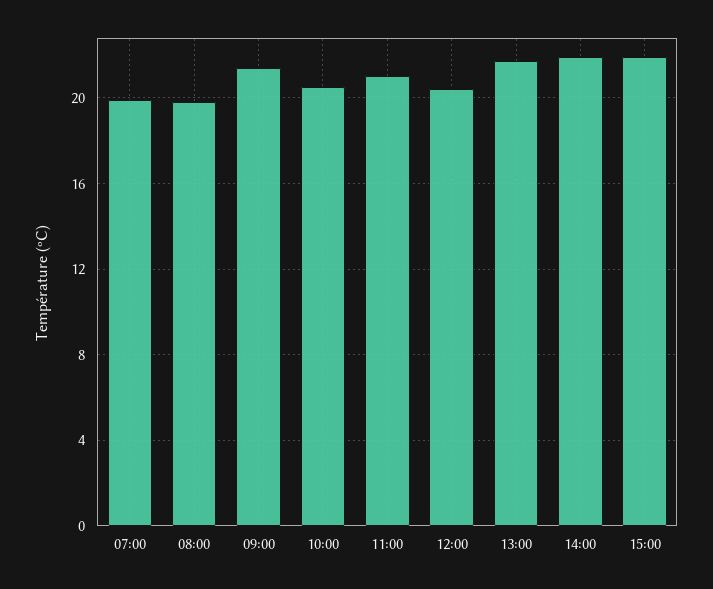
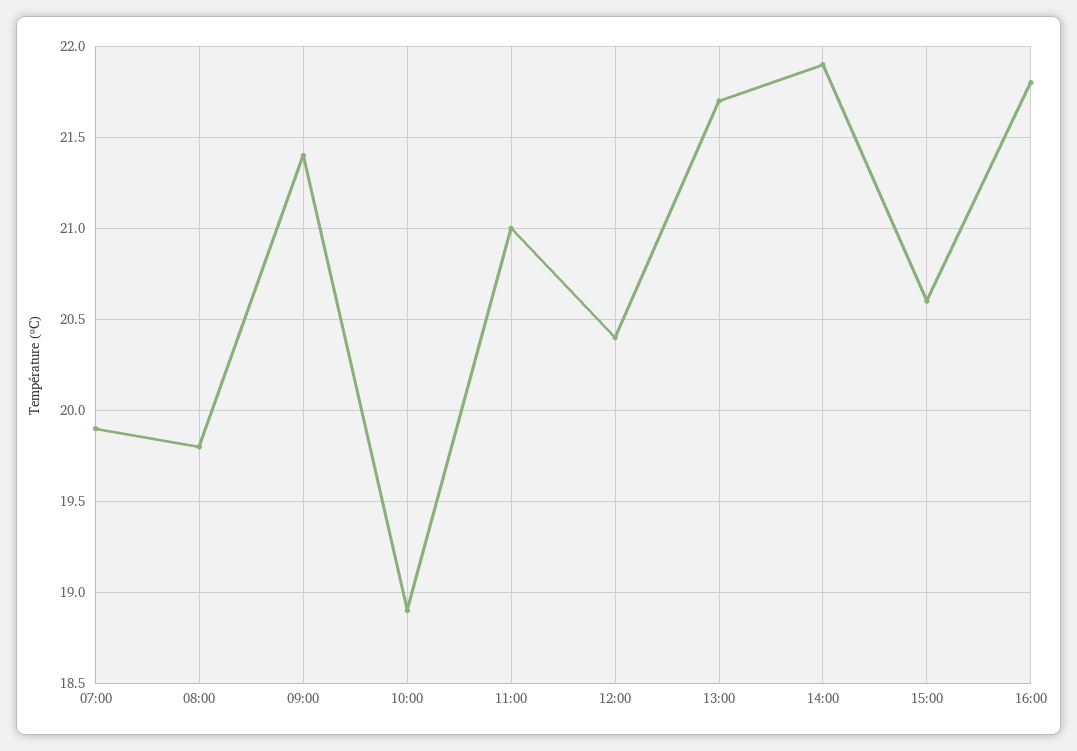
10:00: 20.5 -> 18.9
15:00: 22 -> 20.6
16:00: none -> 21.8

